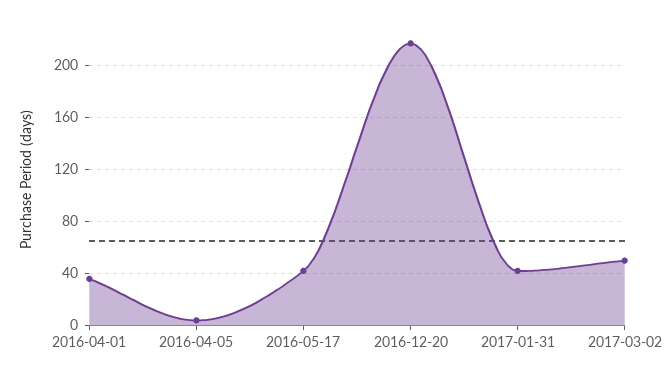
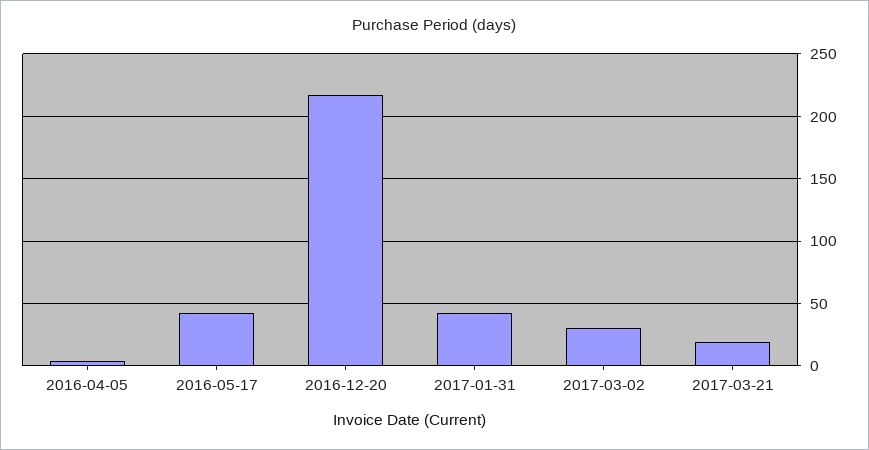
2016-04-01: 35 -> none
2017-03-02: 50 -> 30
2017-03-21: none -> 20

